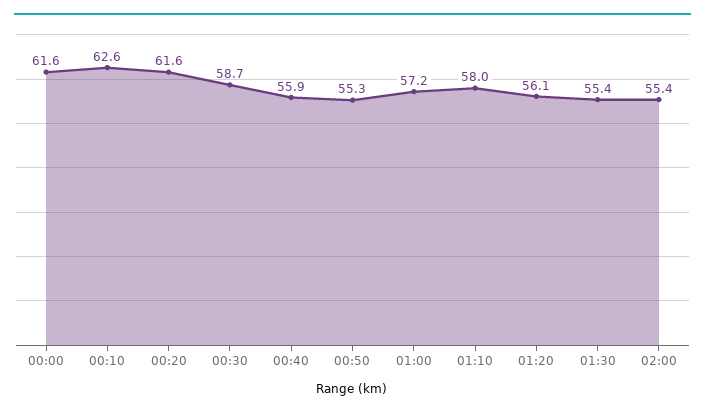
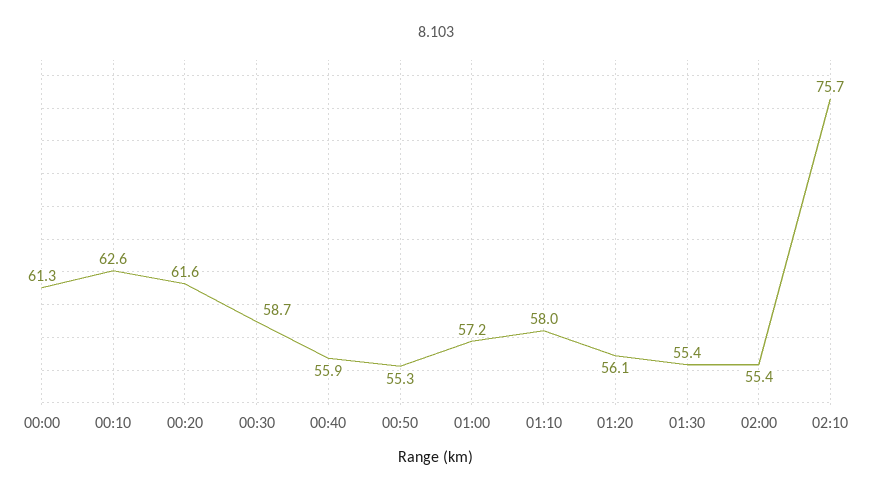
00:00: 61.6 -> 61.3
02:10: none -> 75.7

